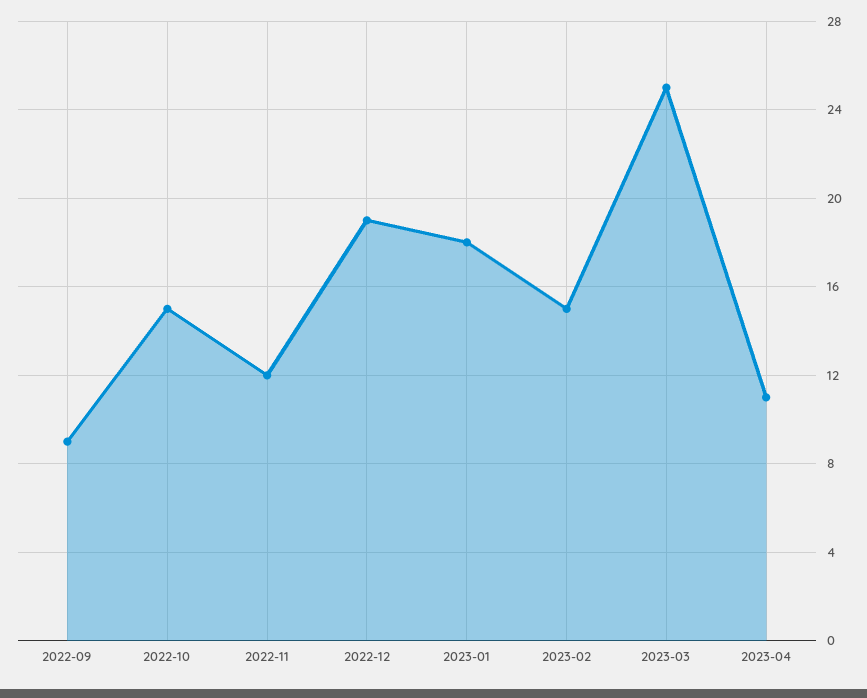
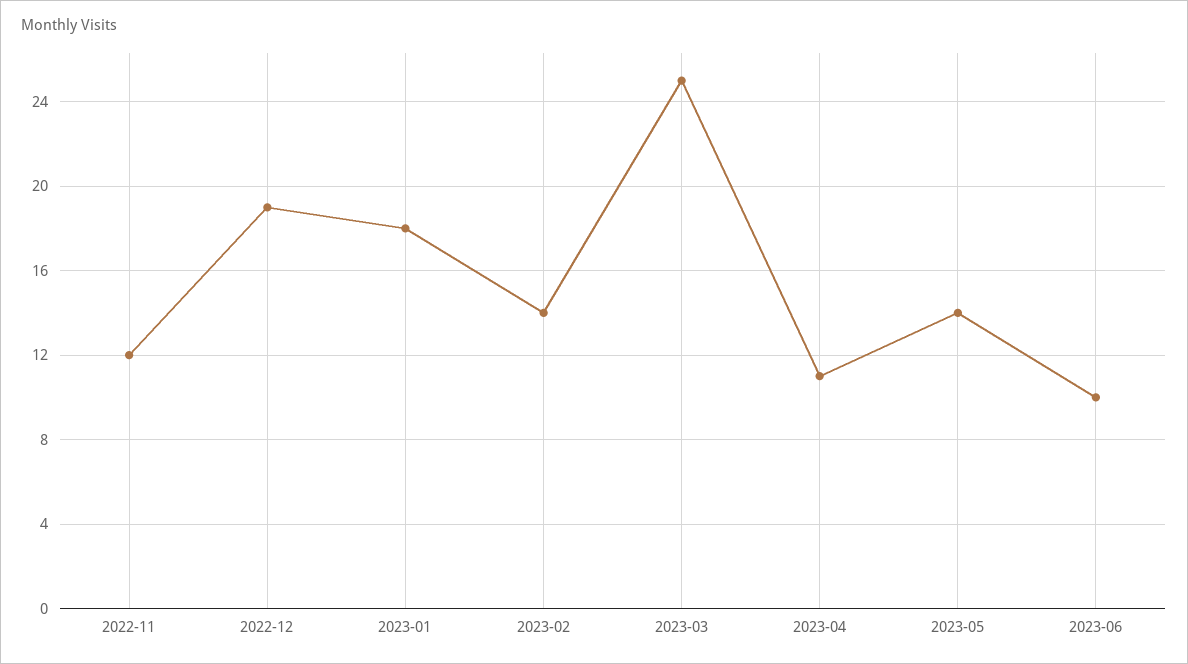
2022-09: 9 -> none
2022-10: 15 -> none
2023-02: 15 -> 14
2023-05: none -> 14
2023-06: none -> 10

